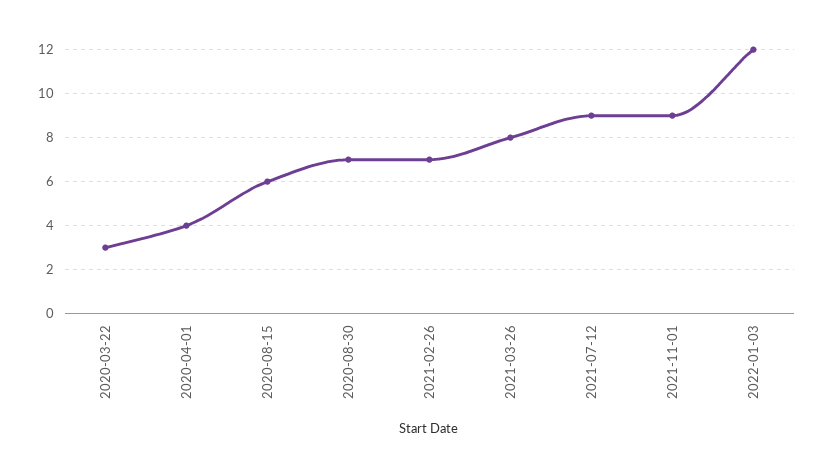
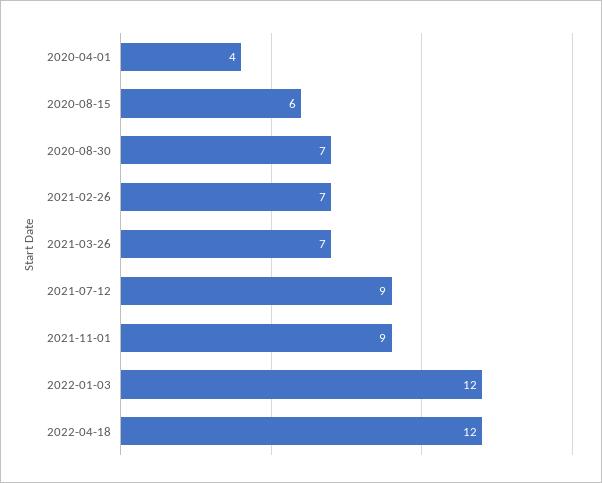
2020-03-22: 3 -> none
2021-03-26: 8 -> 7
2022-04-18: none -> 12

